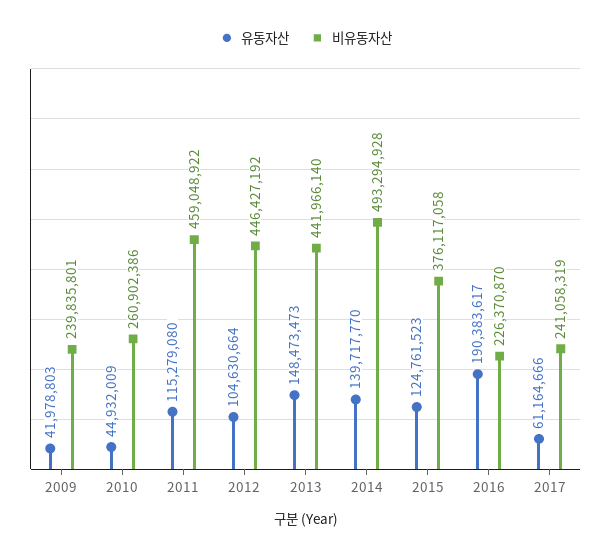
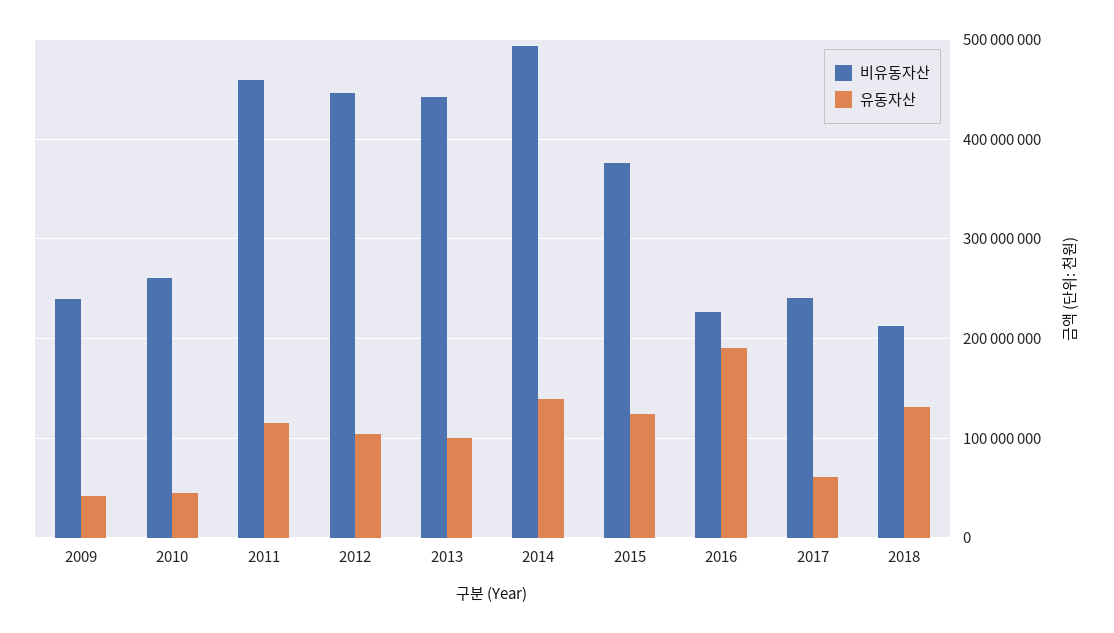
유동자산, 2013: 148473473 -> 100000000
비유동자산, 2018: none -> 210000000
유동자산, 2018: none -> 130000000

